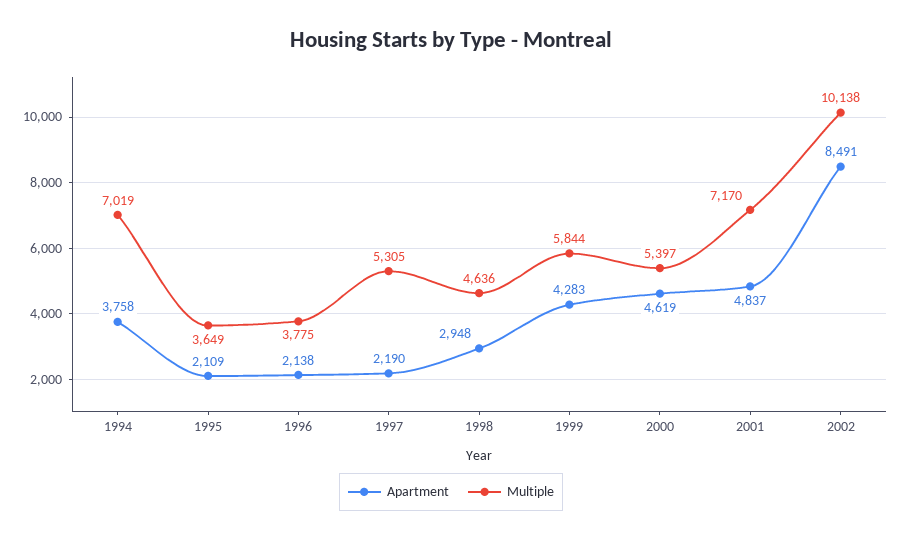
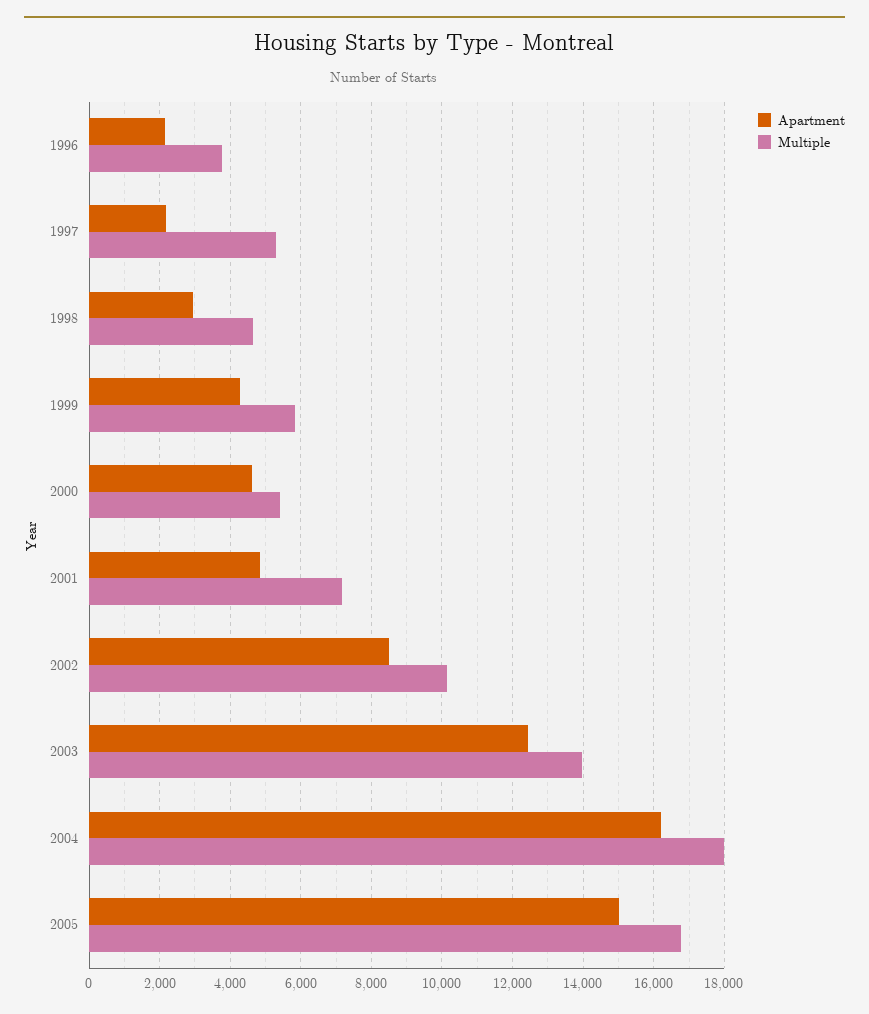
Apartment, 1994: 3758 -> none
Multiple, 1994: 7019 -> none
Apartment, 1995: 2109 -> none
Multiple, 1995: 3649 -> none
Apartment, 2003: none -> 12400
Multiple, 2003: none -> 14000
Apartment, 2004: none -> 16200
Multiple, 2004: none -> 18000
Apartment, 2005: none -> 15000
Multiple, 2005: none -> 16800

